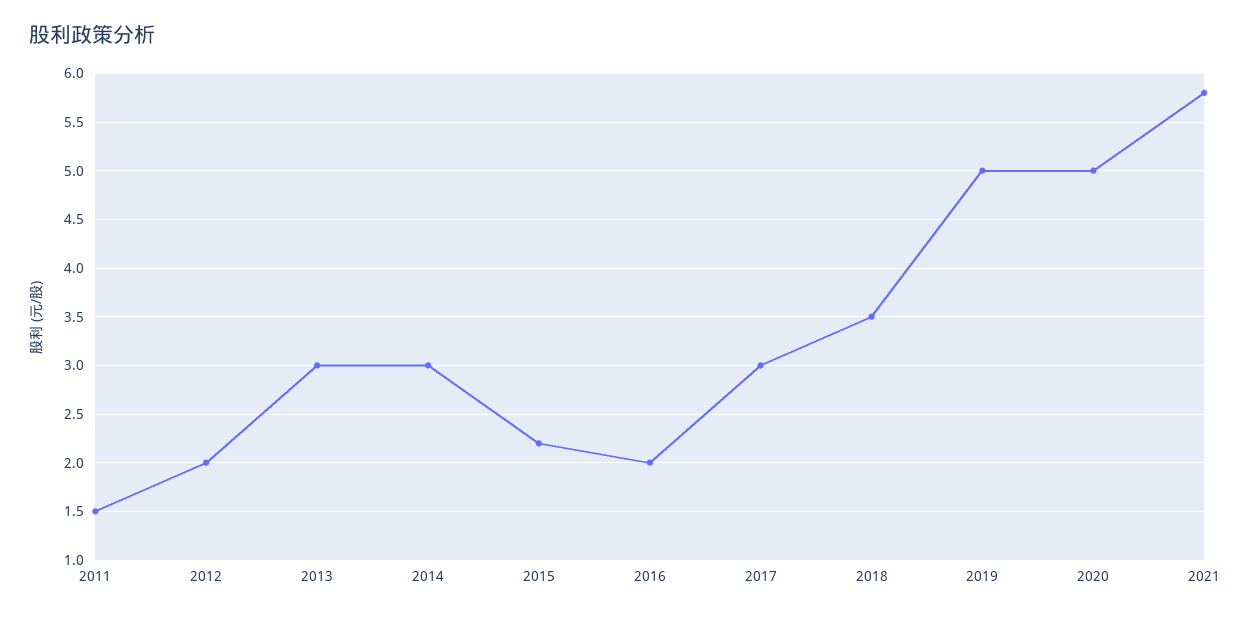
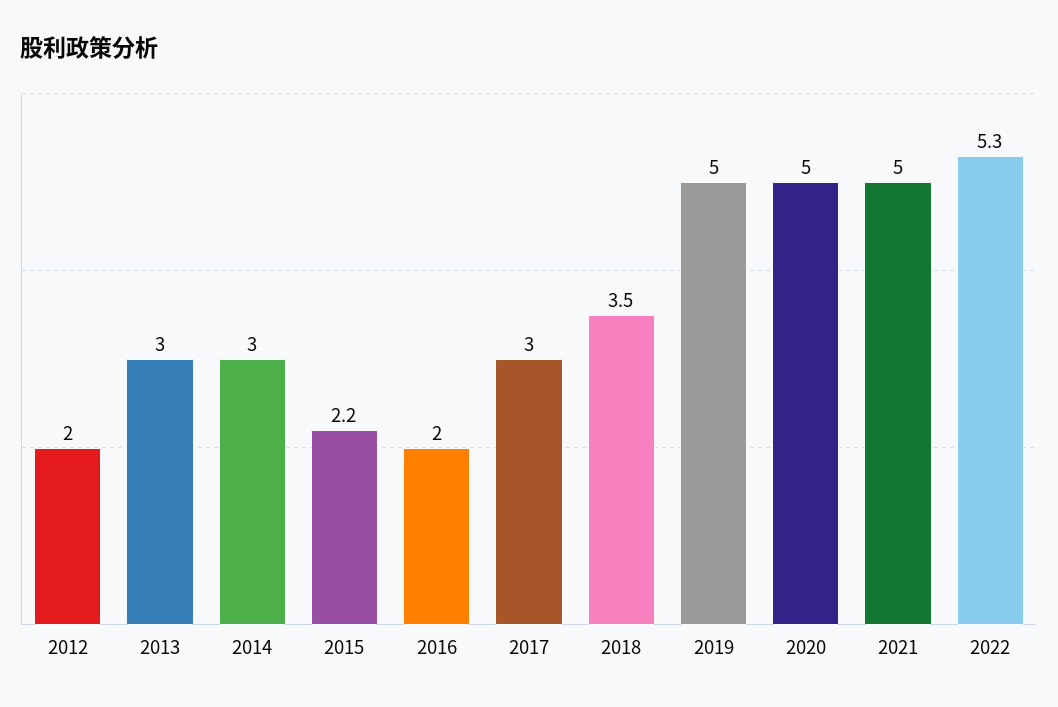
2011: 1.5 -> none
2021: 5.8 -> 5
2022: none -> 5.3

